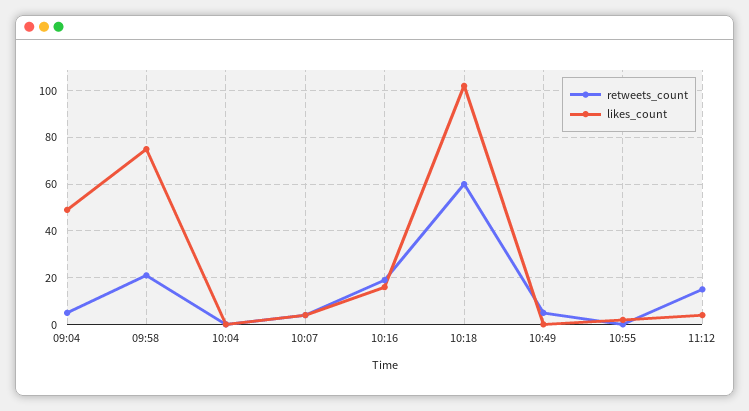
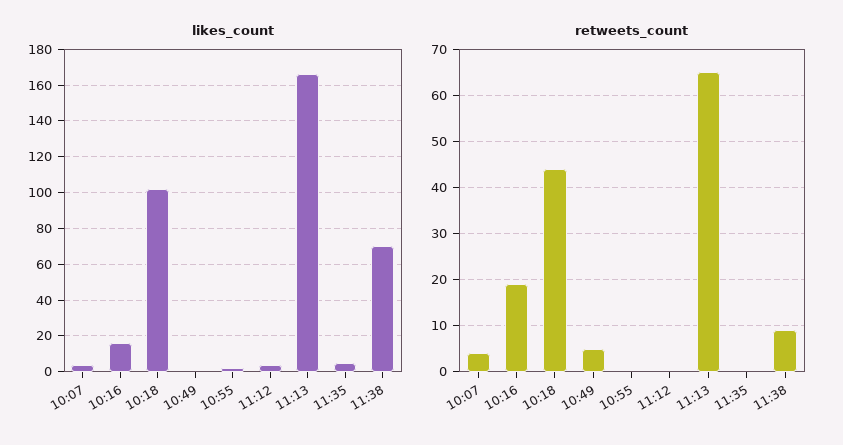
retweets_count, 09:04: 5 -> none
likes_count, 09:04: 50 -> none
retweets_count, 09:58: 20 -> none
likes_count, 09:58: 75 -> none
retweets_count, 10:04: 0 -> none
likes_count, 10:04: 0 -> none
retweets_count, 10:18: 60 -> 45
retweets_count, 11:12: 15 -> 0
likes_count, 11:13: none -> 165
likes_count, 11:35: none -> 5
likes_count, 11:38: none -> 70
retweets_count, 11:13: none -> 65
retweets_count, 11:35: none -> 0
retweets_count, 11:38: none -> 10

